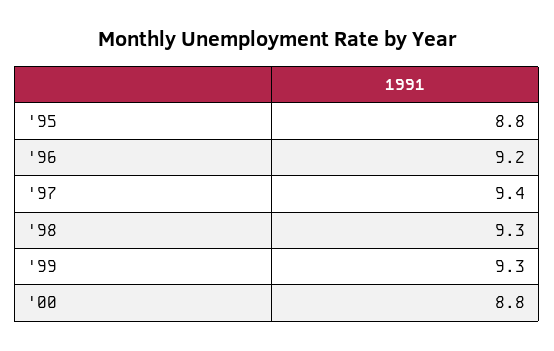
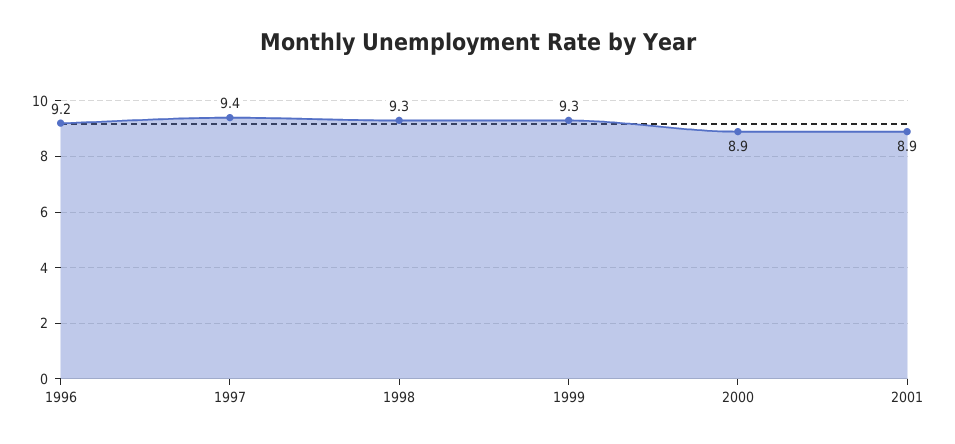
'95: 8.8 -> none
'00: 8.8 -> 8.9
2001: none -> 8.9

